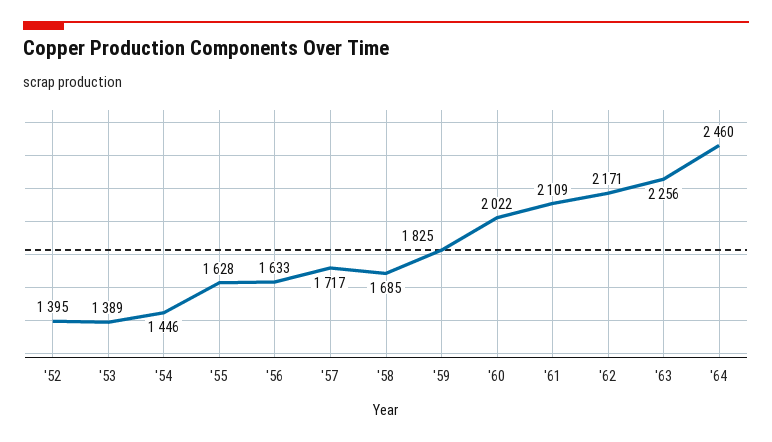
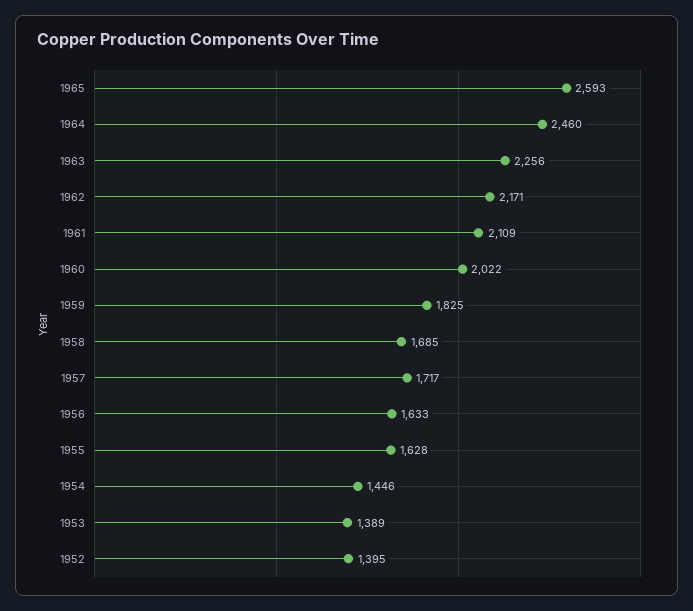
1965: none -> 2593

